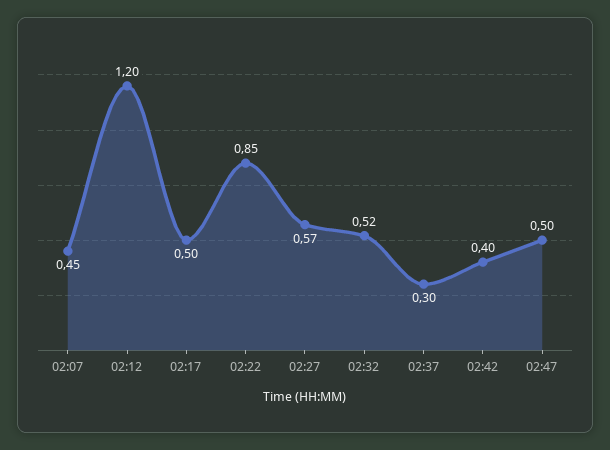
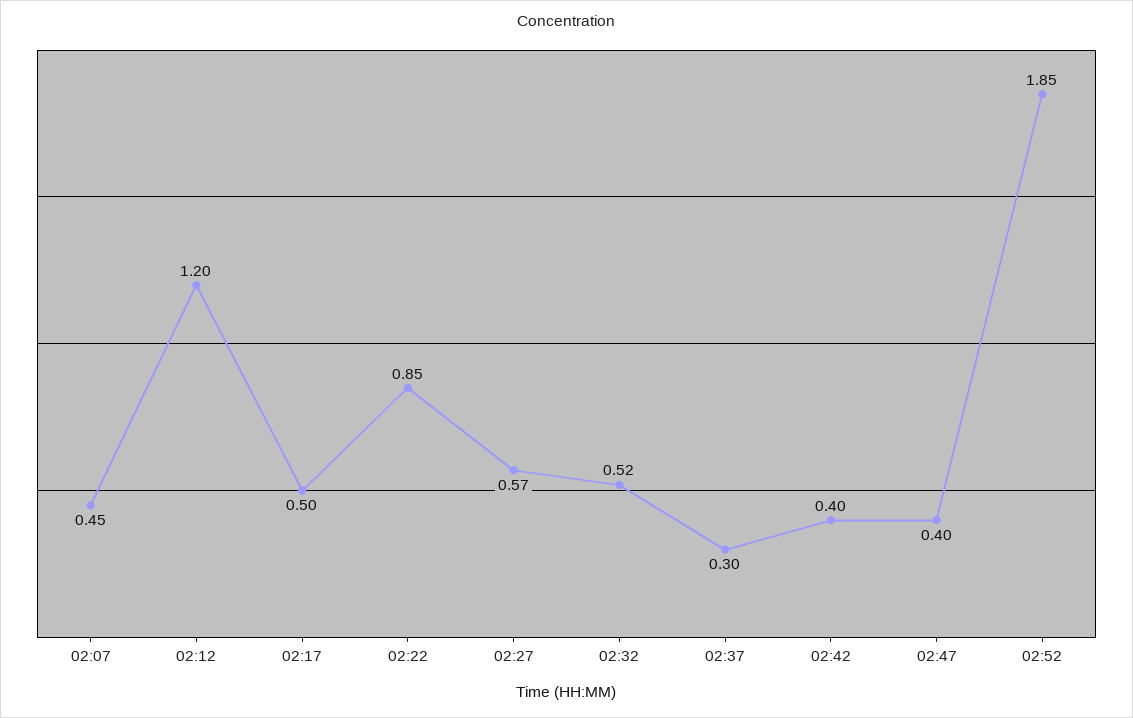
02:47: 0.5 -> 0.4
02:52: none -> 1.85

